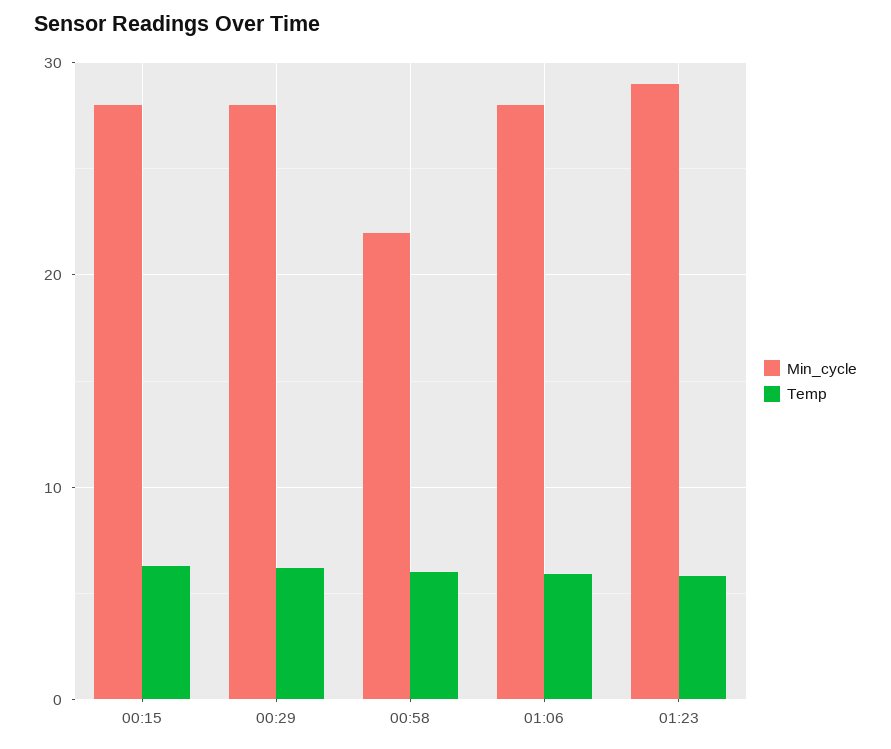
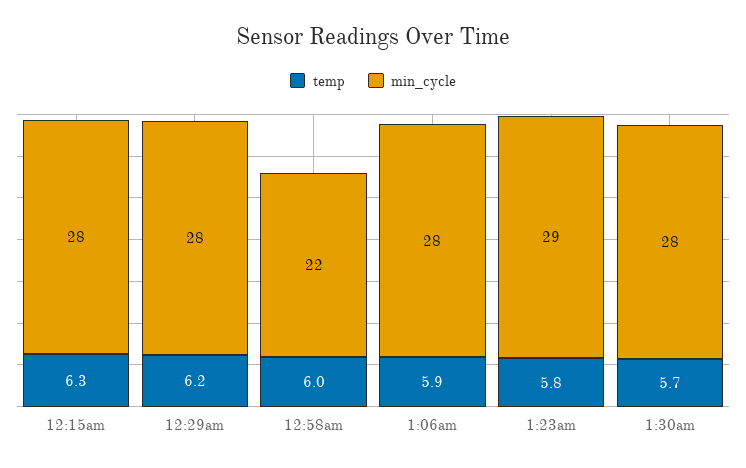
Temp, 1:30am: none -> 5.7
Min_cycle, 1:30am: none -> 28

